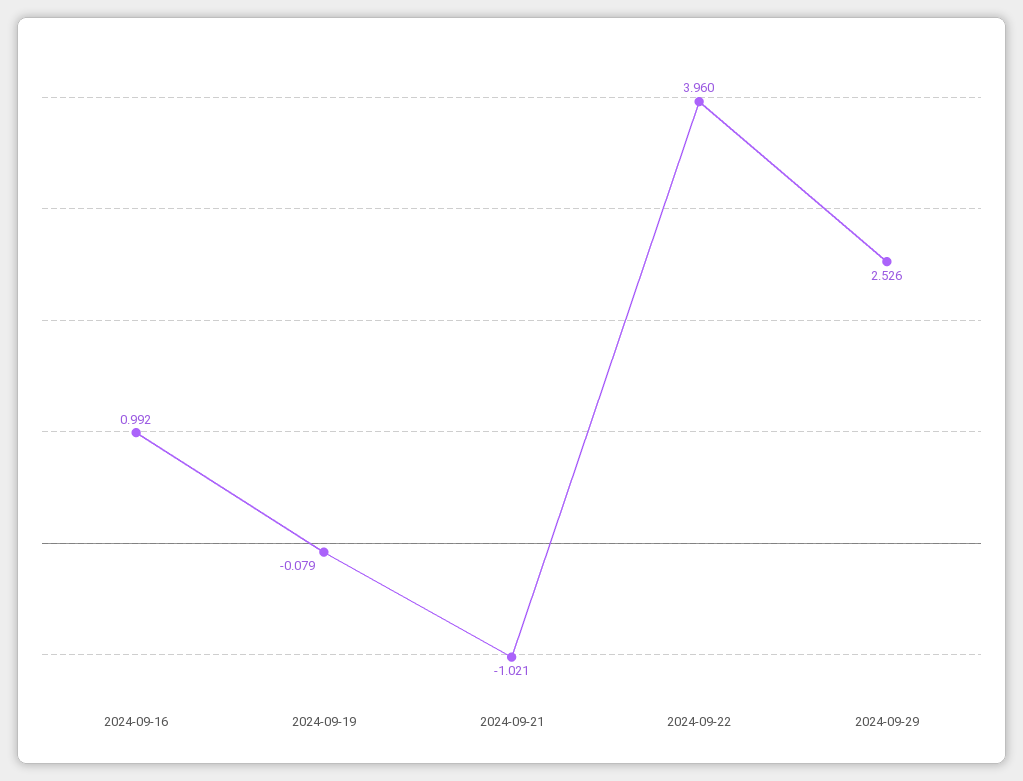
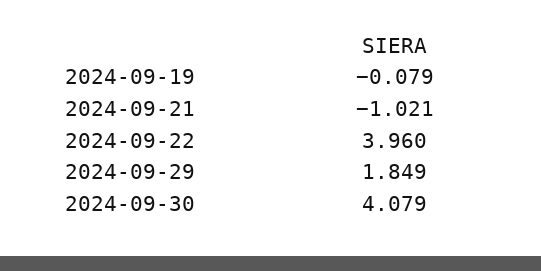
2024-09-16: 0.992 -> none
2024-09-29: 2.526 -> 1.849
2024-09-30: none -> 4.079

